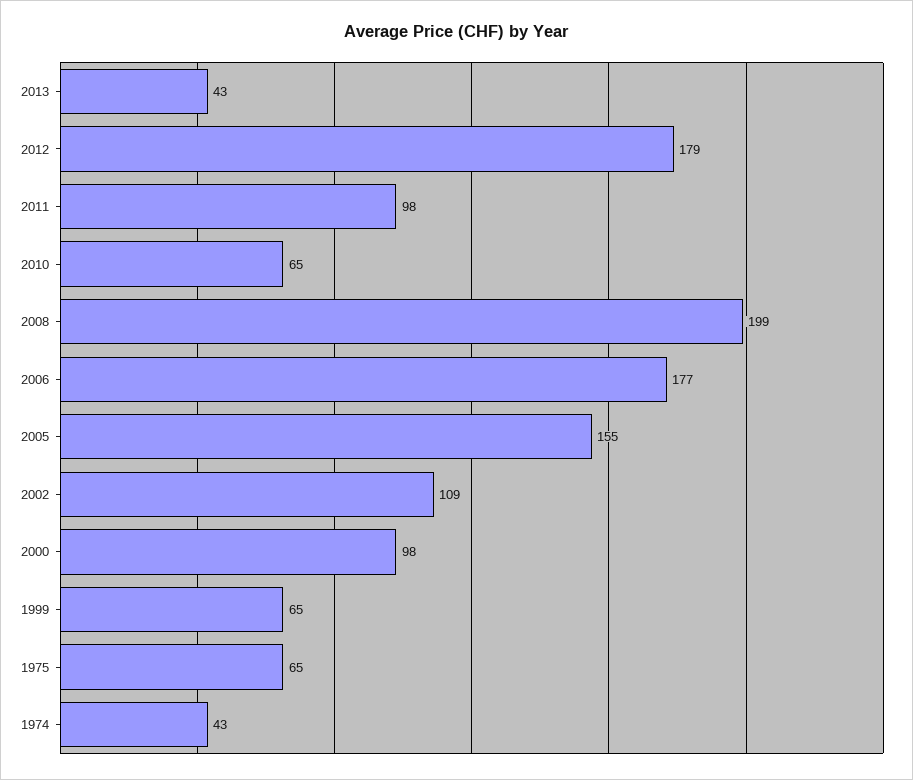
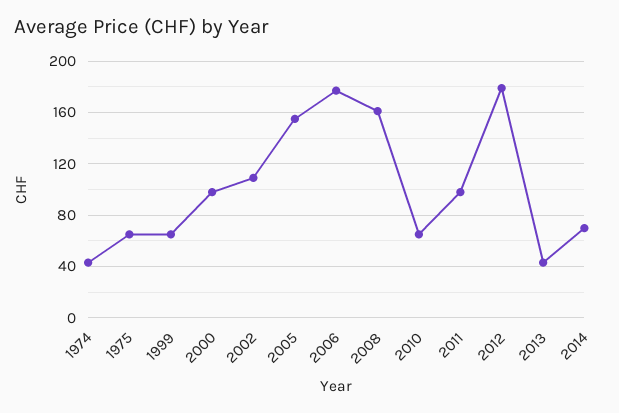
2008: 199 -> 160
2014: none -> 70

